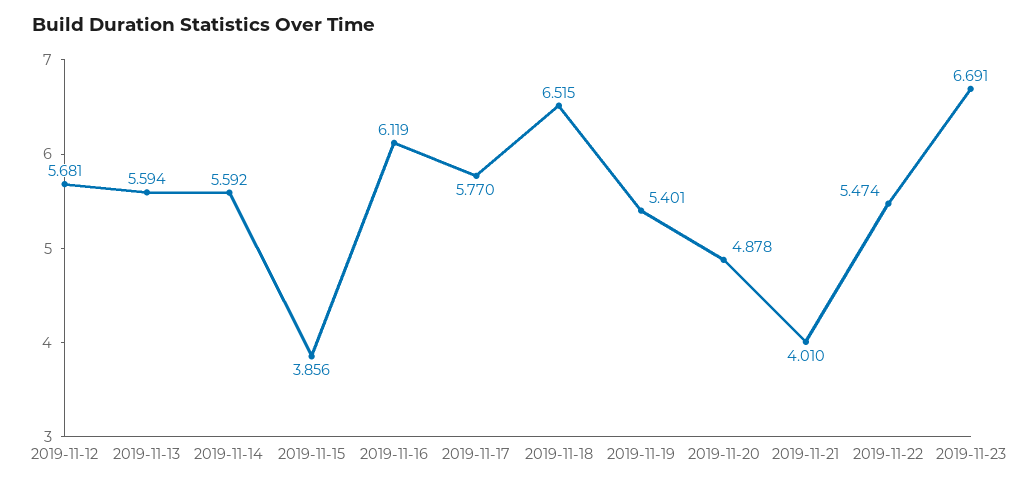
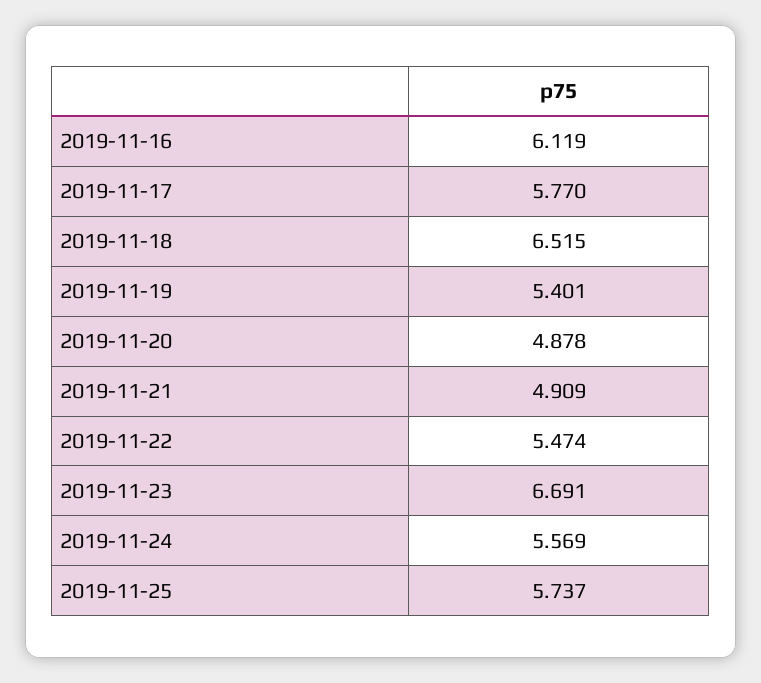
2019-11-12: 5.681 -> none
2019-11-13: 5.594 -> none
2019-11-14: 5.592 -> none
2019-11-15: 3.856 -> none
2019-11-21: 4.01 -> 4.909
2019-11-24: none -> 5.569
2019-11-25: none -> 5.737

